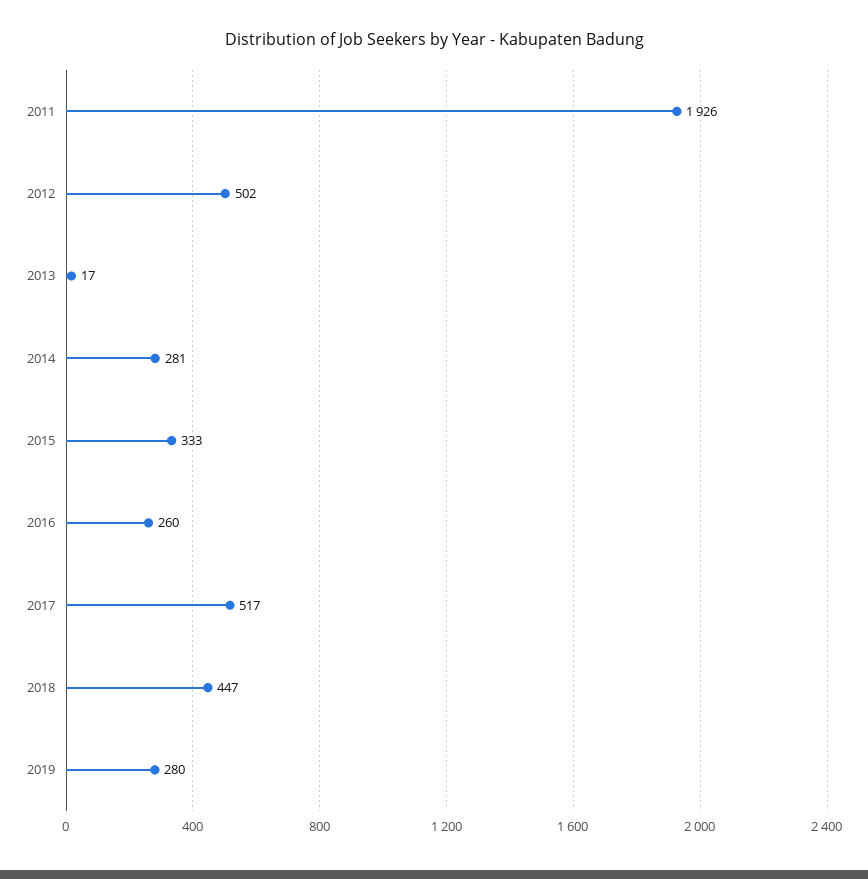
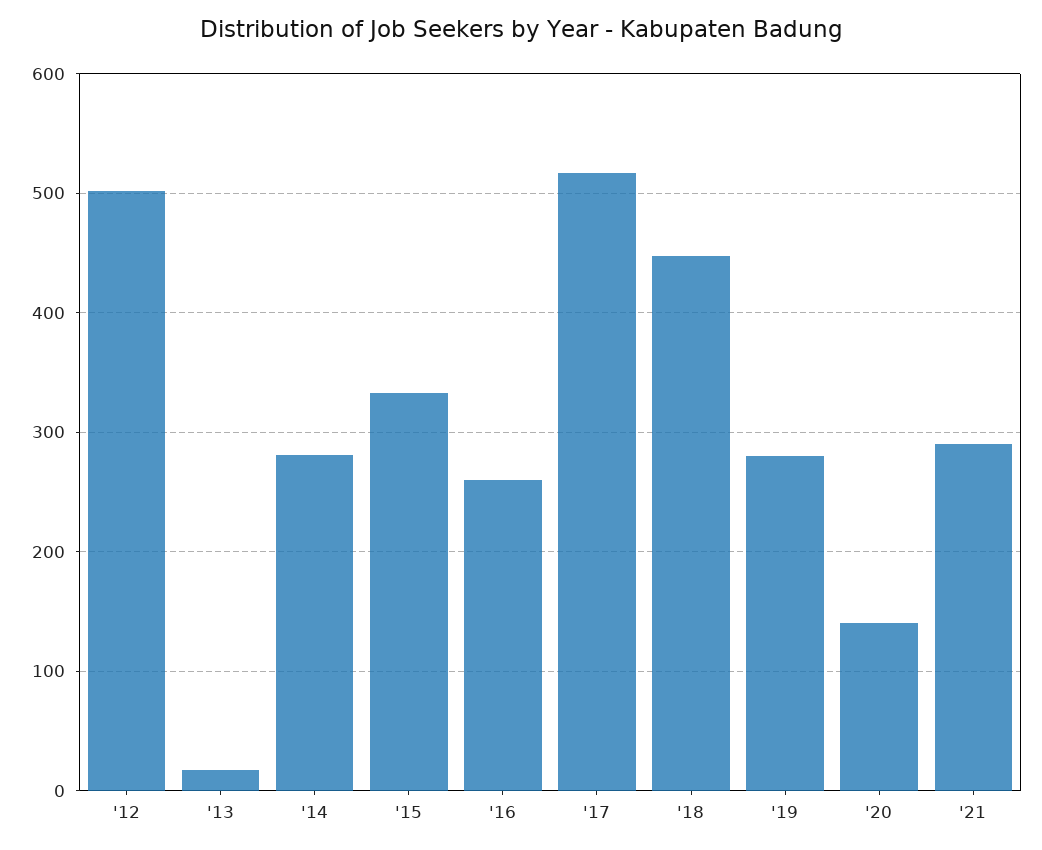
2011: 1926 -> none
'20: none -> 140
'21: none -> 290

